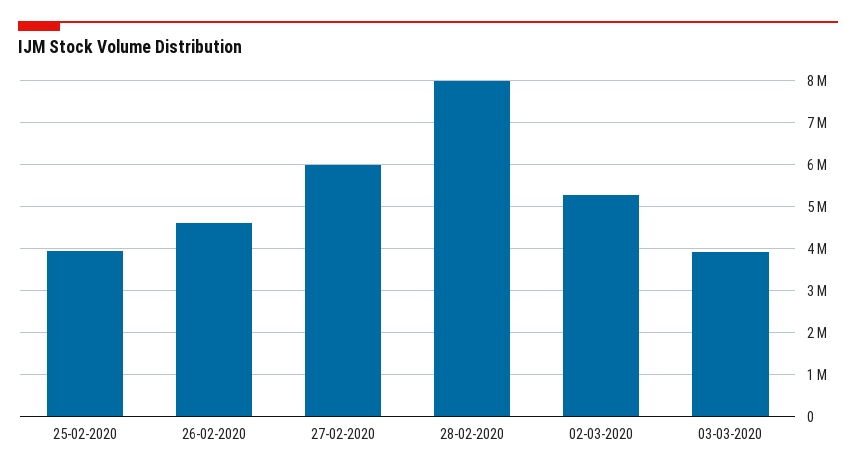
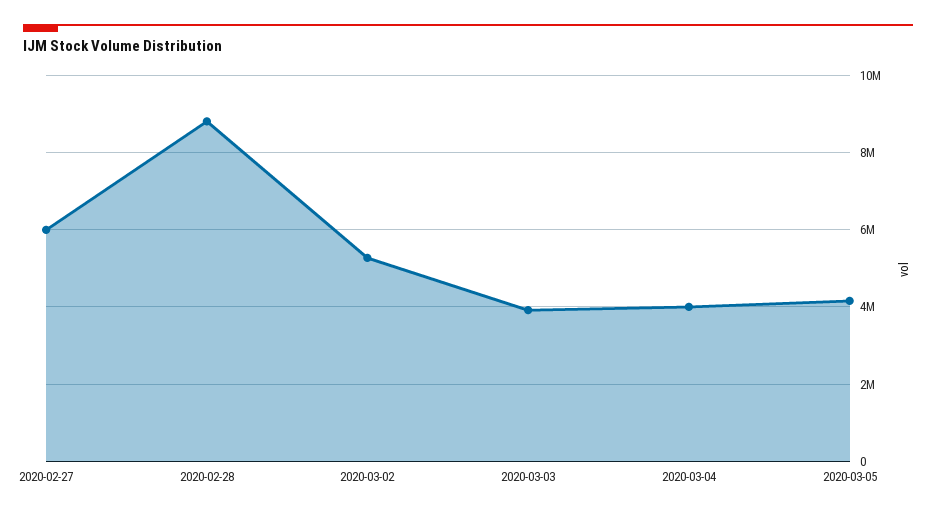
25-02-2020: 4000000 -> none
26-02-2020: 4600000 -> none
28-02-2020: 8000000 -> 8800000
2020-03-04: none -> 4000000
2020-03-05: none -> 4200000

